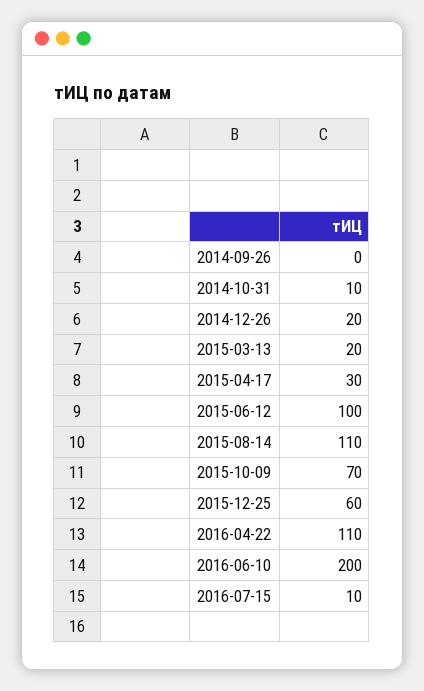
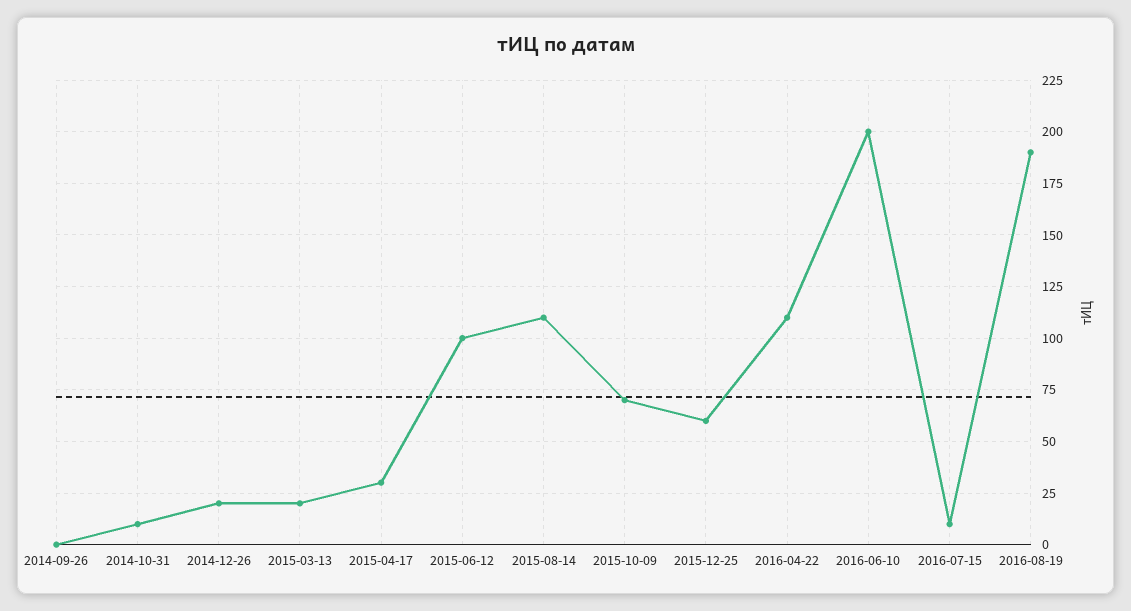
2016-08-19: none -> 190

